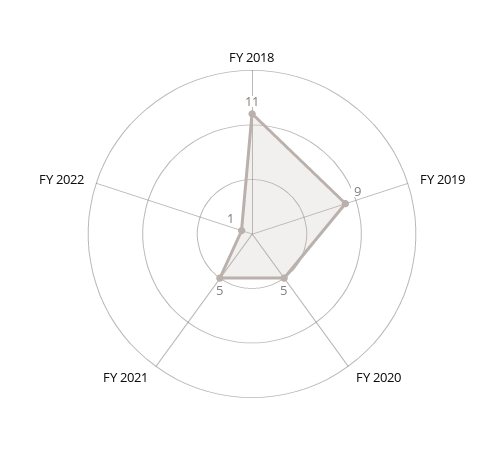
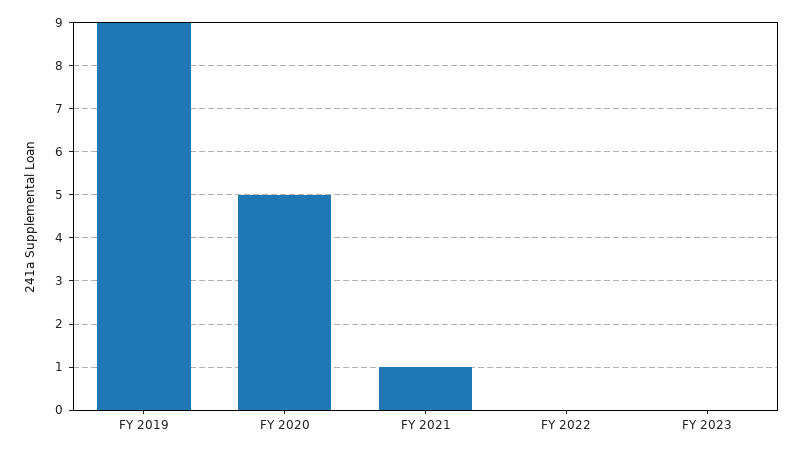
FY 2018: 11 -> none
FY 2021: 5 -> 1
FY 2022: 1 -> 0
FY 2023: none -> 0

